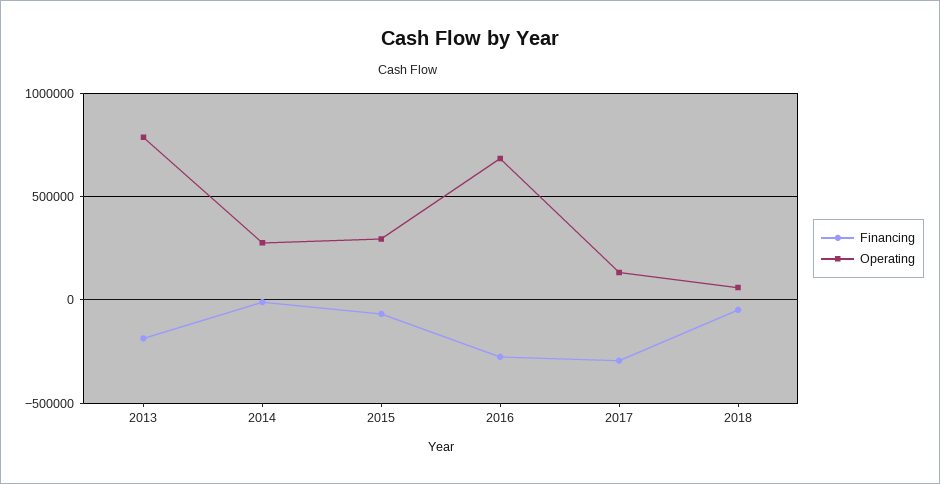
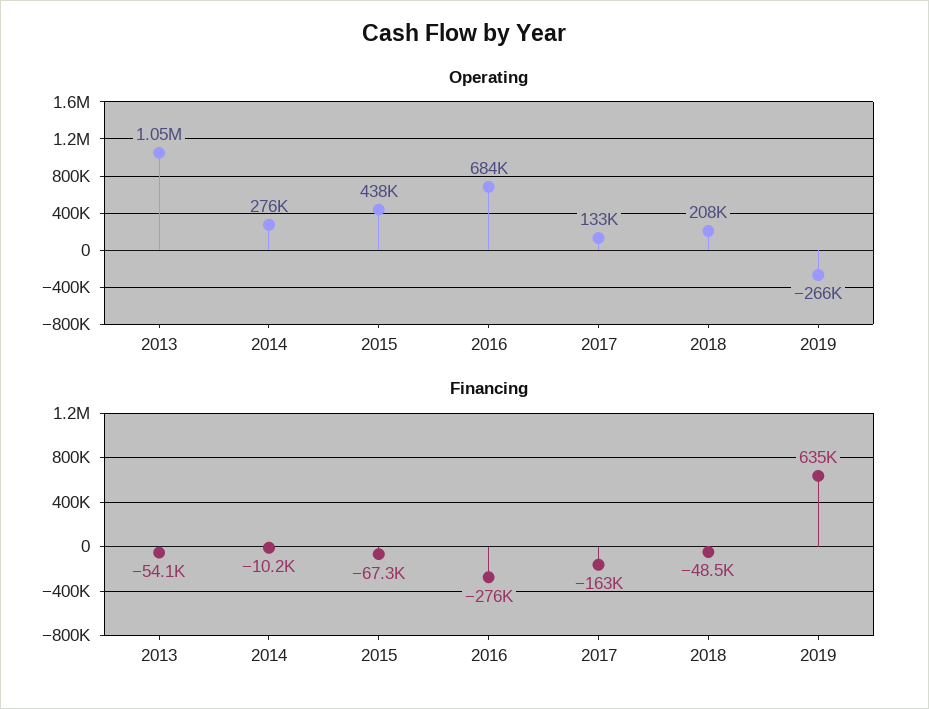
Financing, 2013: -200000 -> -54100
Operating, 2013: 800000 -> 1050000
Operating, 2015: 300000 -> 438000
Financing, 2017: -300000 -> -163000
Operating, 2018: 50000 -> 208000
Operating, 2019: none -> -266000
Financing, 2019: none -> 635000

